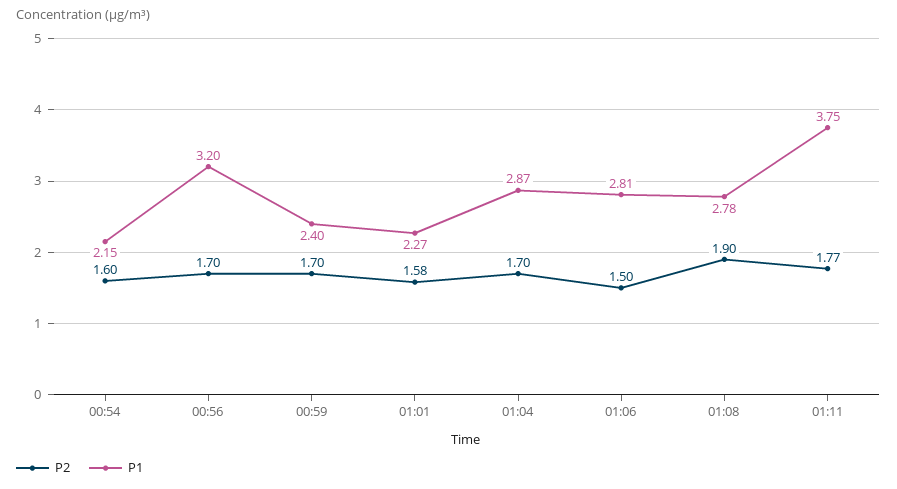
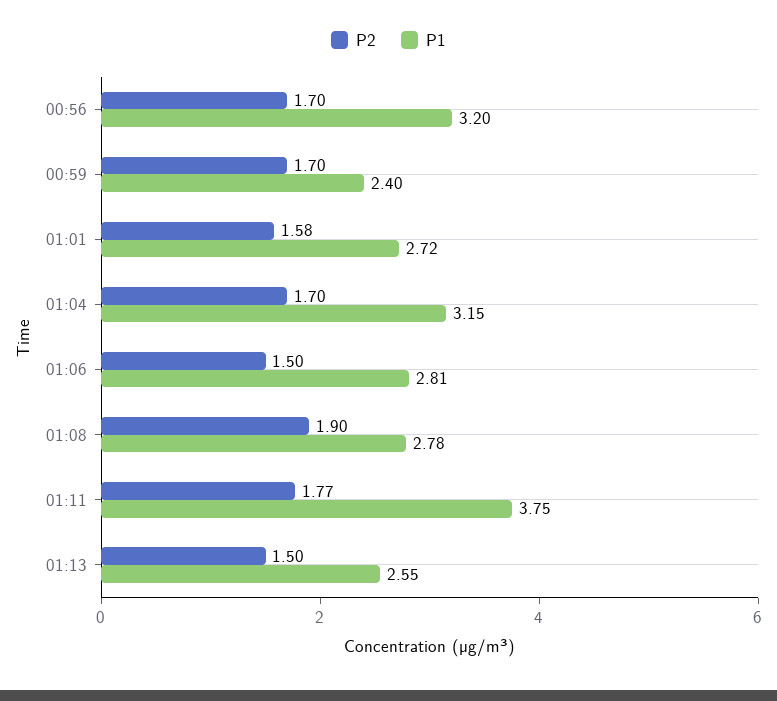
P2, 00:54: 1.6 -> none
P1, 00:54: 2.15 -> none
P1, 01:01: 2.27 -> 2.72
P1, 01:04: 2.87 -> 3.15
P2, 01:13: none -> 1.5
P1, 01:13: none -> 2.55

